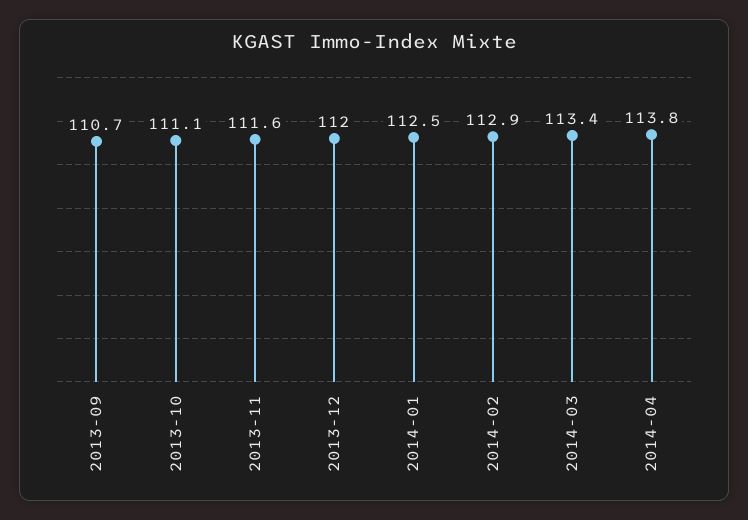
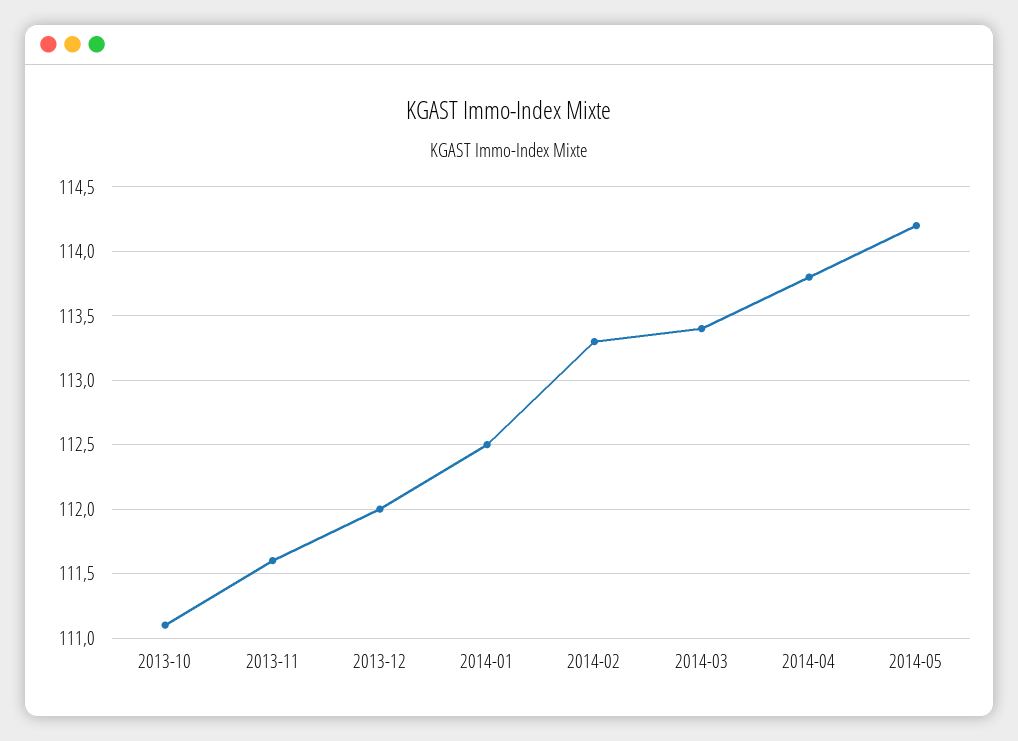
2013-09: 110.7 -> none
2014-02: 112.9 -> 113.3
2014-05: none -> 114.2

